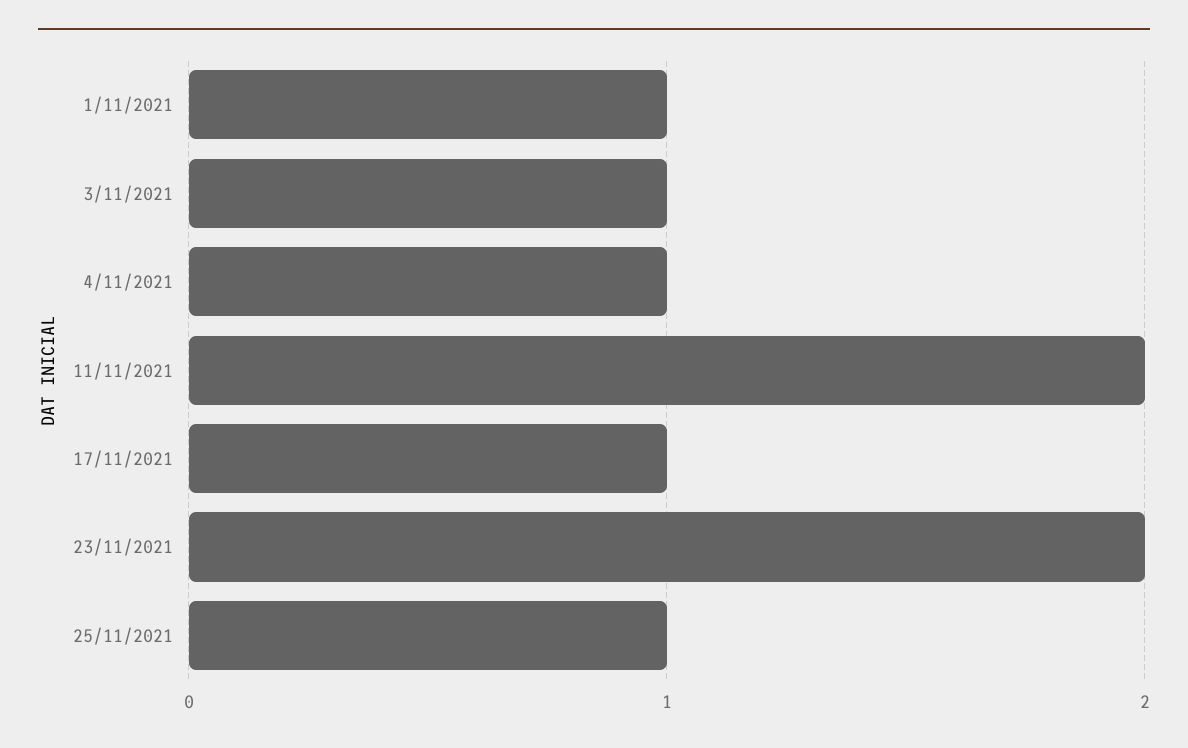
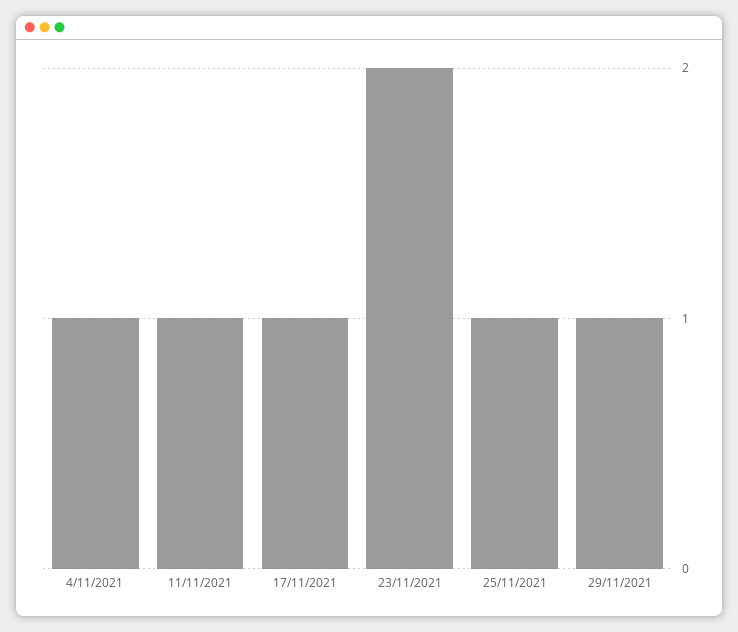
1/11/2021: 1 -> none
3/11/2021: 1 -> none
11/11/2021: 2 -> 1
29/11/2021: none -> 1

